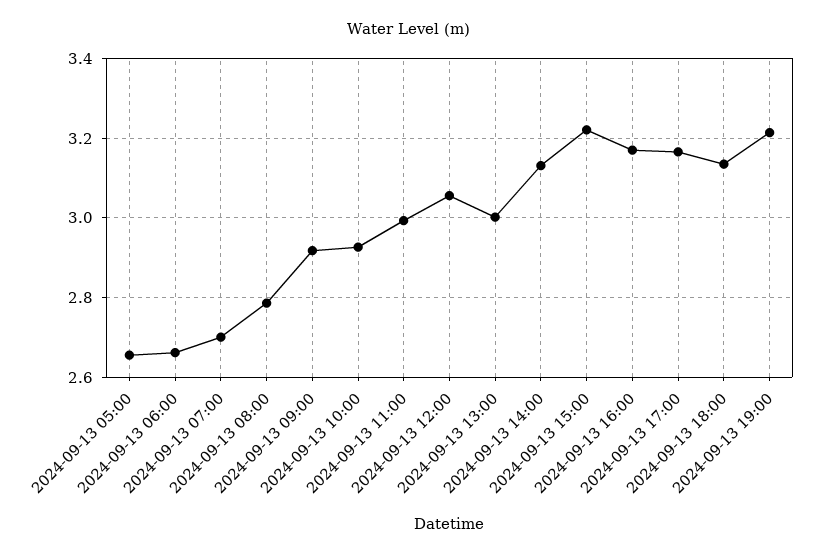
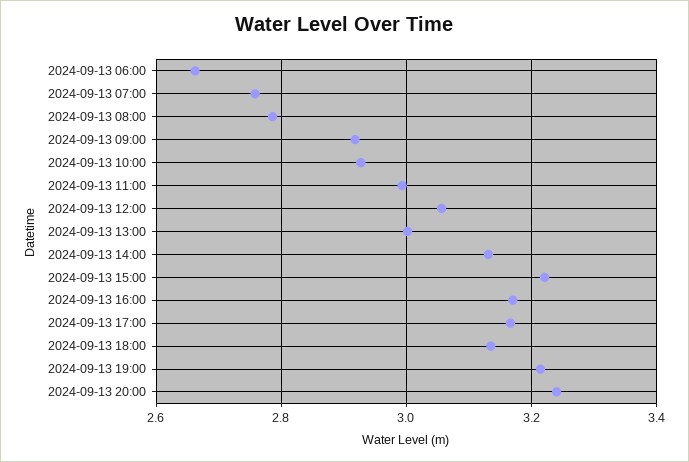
2024-09-13 05:00: 2.66 -> none
2024-09-13 07:00: 2.7 -> 2.76
2024-09-13 20:00: none -> 3.24

